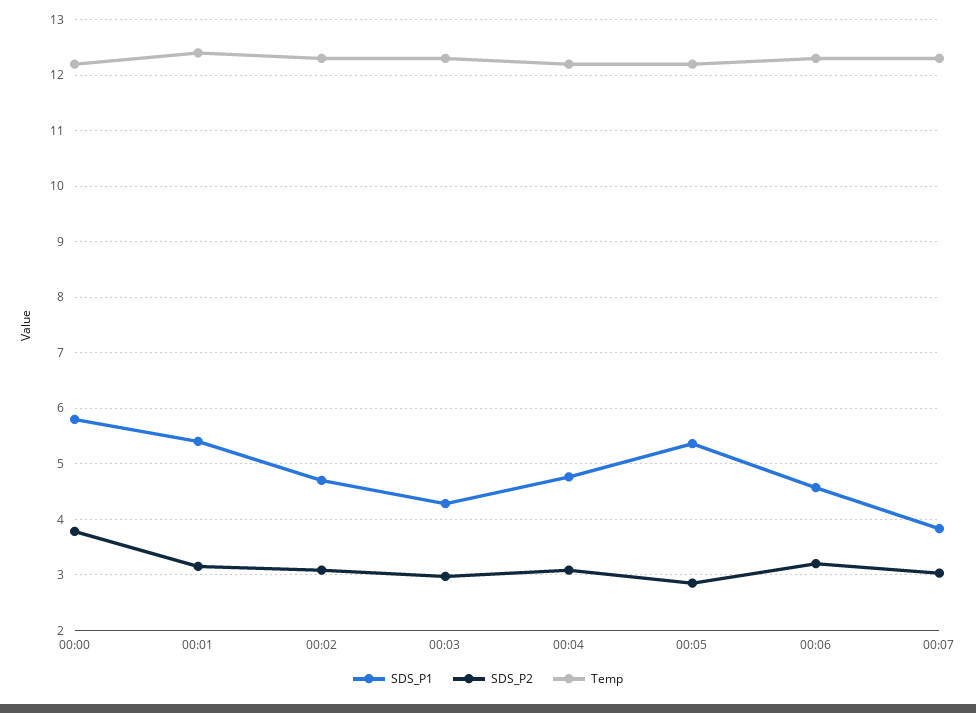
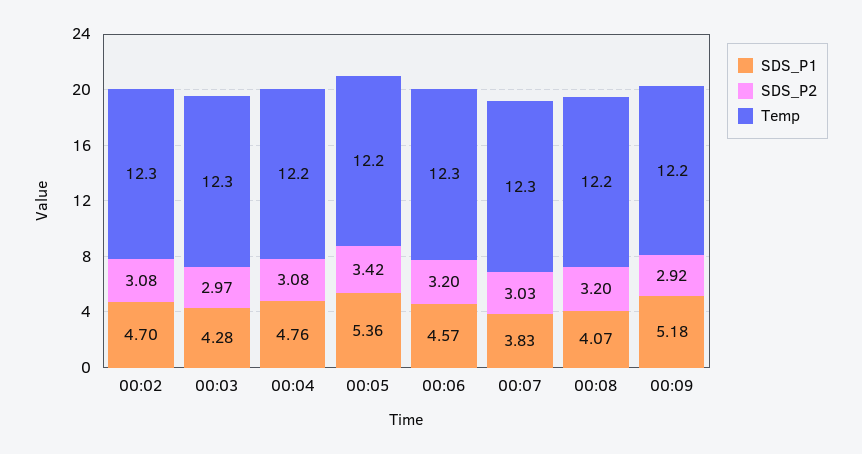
SDS_P1, 00:00: 5.8 -> none
SDS_P2, 00:00: 3.8 -> none
Temp, 00:00: 12.2 -> none
SDS_P1, 00:01: 5.4 -> none
SDS_P2, 00:01: 3.2 -> none
Temp, 00:01: 12.4 -> none
SDS_P2, 00:05: 2.8 -> 3.42
SDS_P1, 00:08: none -> 4.07
SDS_P2, 00:08: none -> 3.2
Temp, 00:08: none -> 12.2
SDS_P1, 00:09: none -> 5.18
SDS_P2, 00:09: none -> 2.92
Temp, 00:09: none -> 12.2

